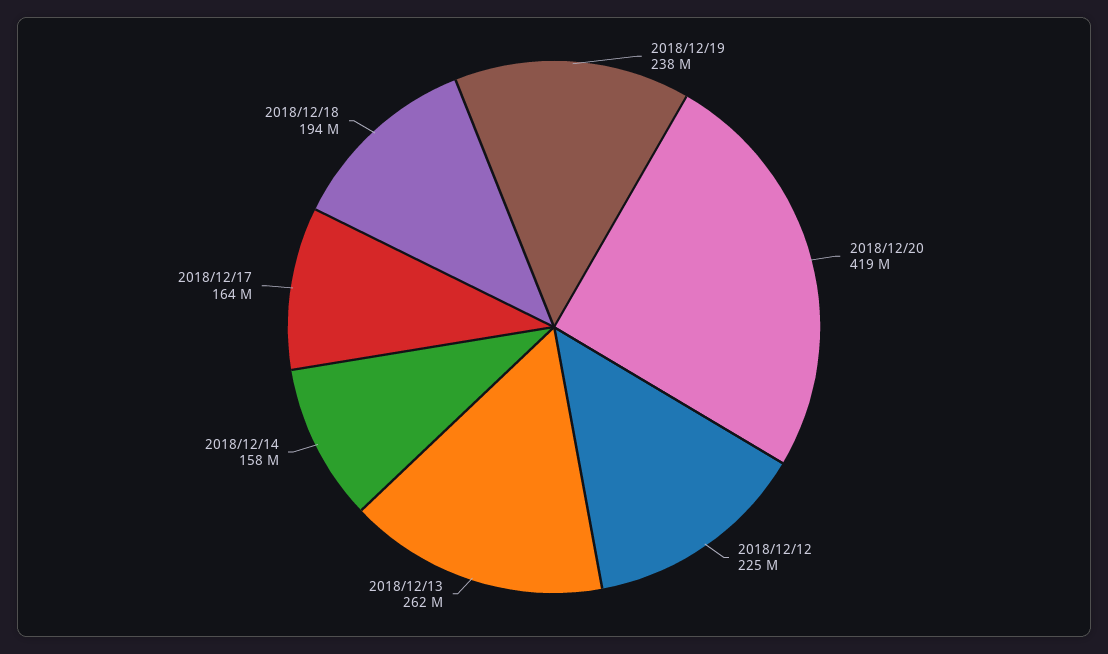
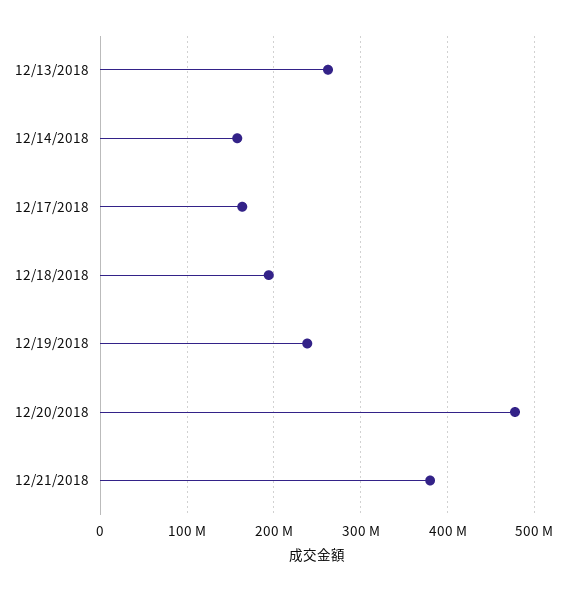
2018/12/20: 419000000 -> 480000000
2018/12/12: 225000000 -> none
12/21/2018: none -> 380000000

